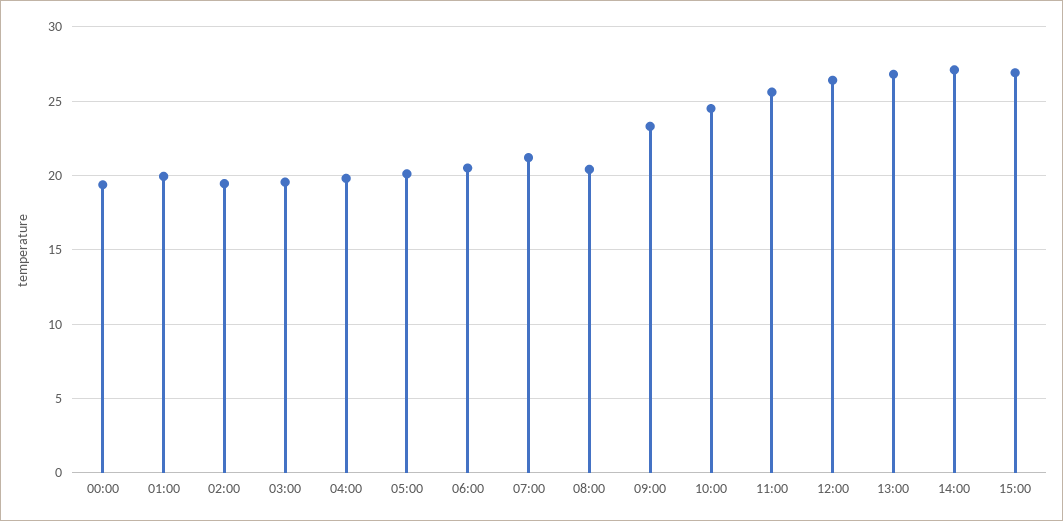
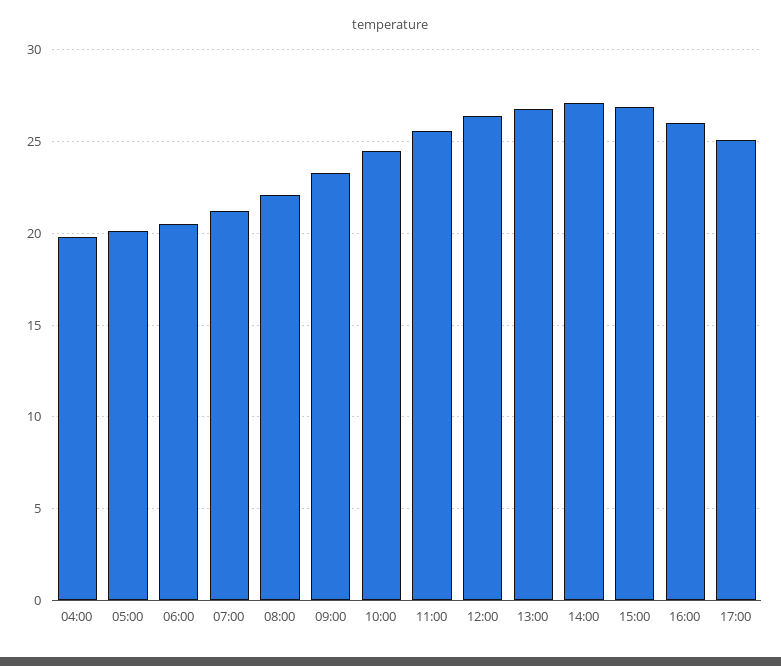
00:00: 19.5 -> none
01:00: 20 -> none
02:00: 19.5 -> none
03:00: 19.5 -> none
08:00: 20.5 -> 22
16:00: none -> 26
17:00: none -> 25

